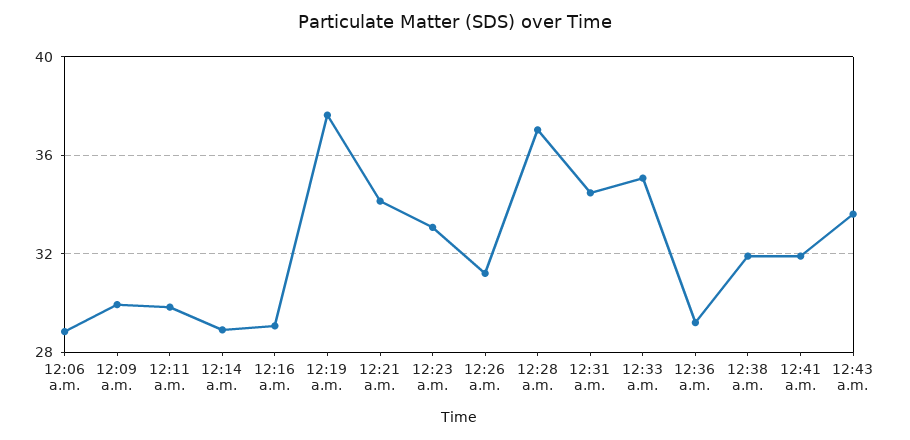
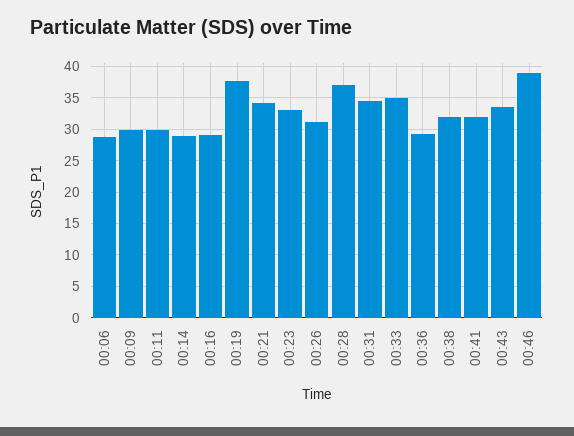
00:46: none -> 39

